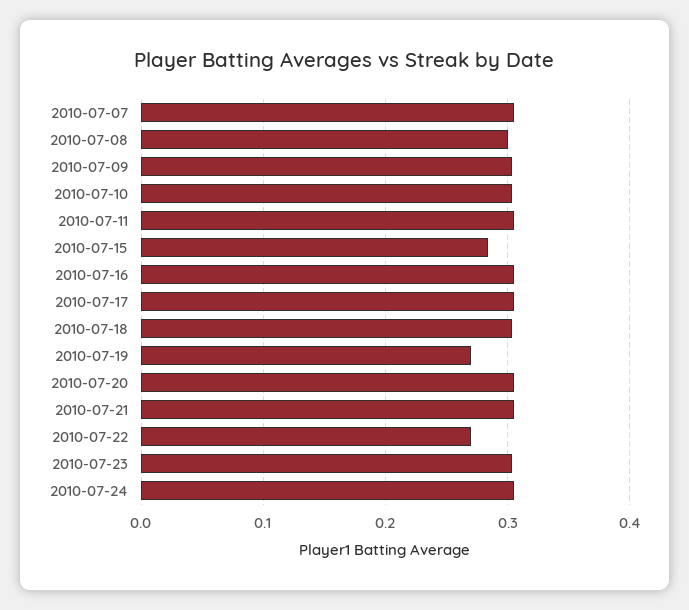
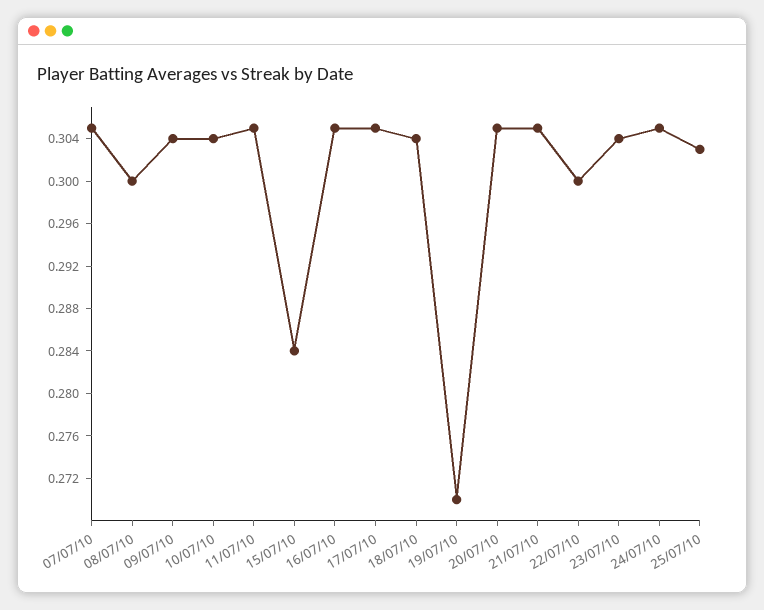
2010-07-22: 0.27 -> 0.3
25/07/10: none -> 0.303

